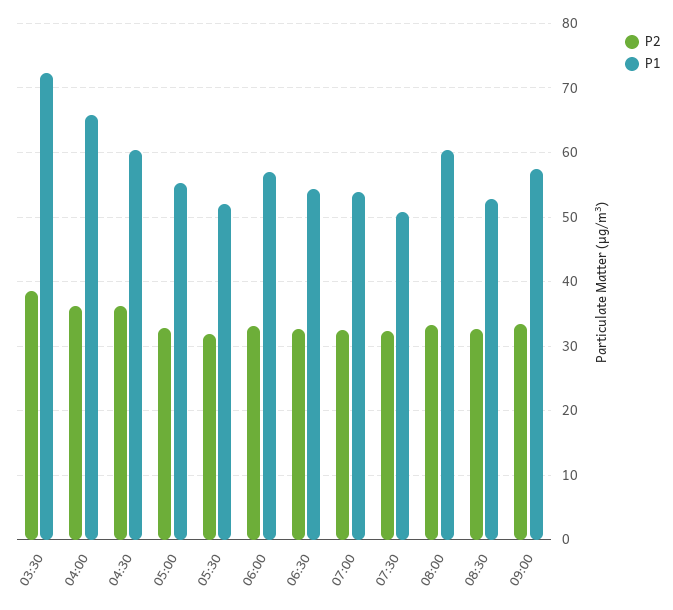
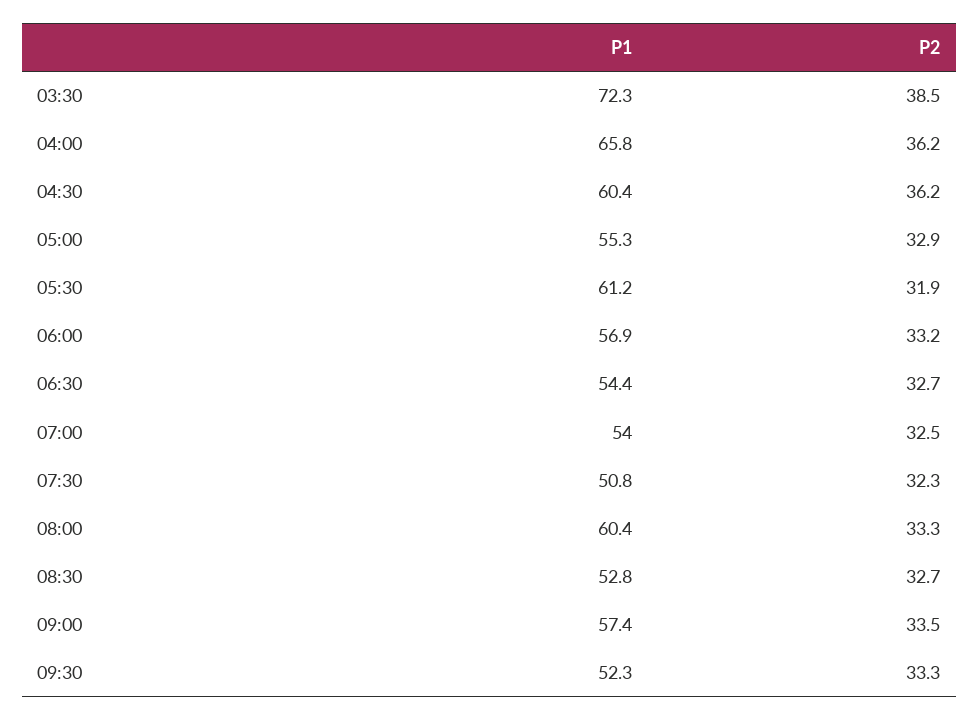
P1, 05:30: 52 -> 61.2
P1, 09:30: none -> 52.3
P2, 09:30: none -> 33.3

